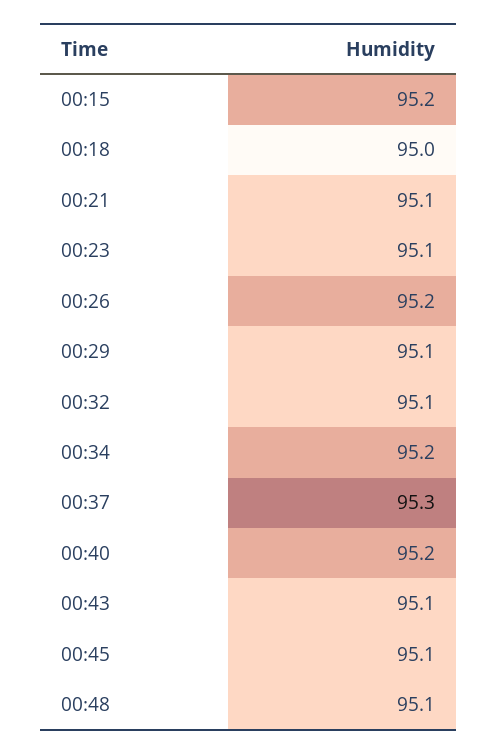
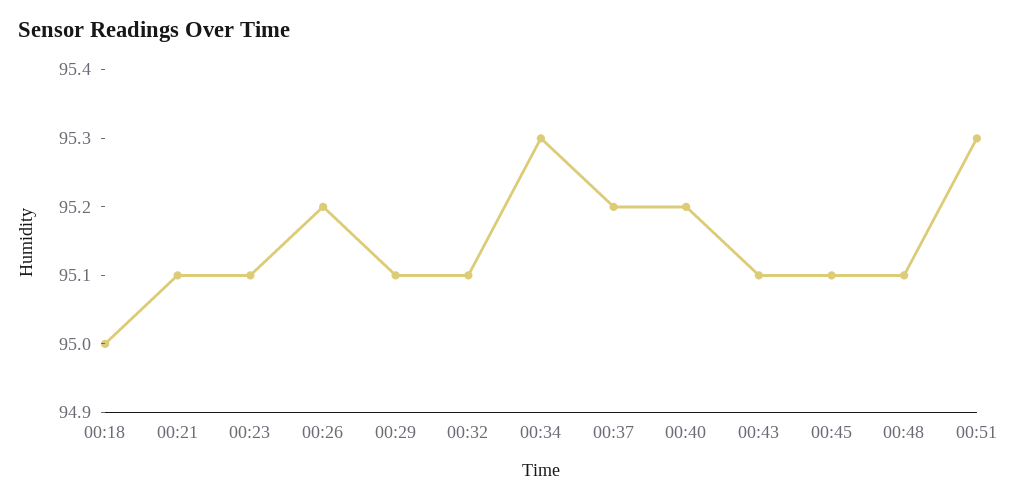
00:15: 95.2 -> none
00:34: 95.2 -> 95.3
00:37: 95.3 -> 95.2
00:51: none -> 95.3

